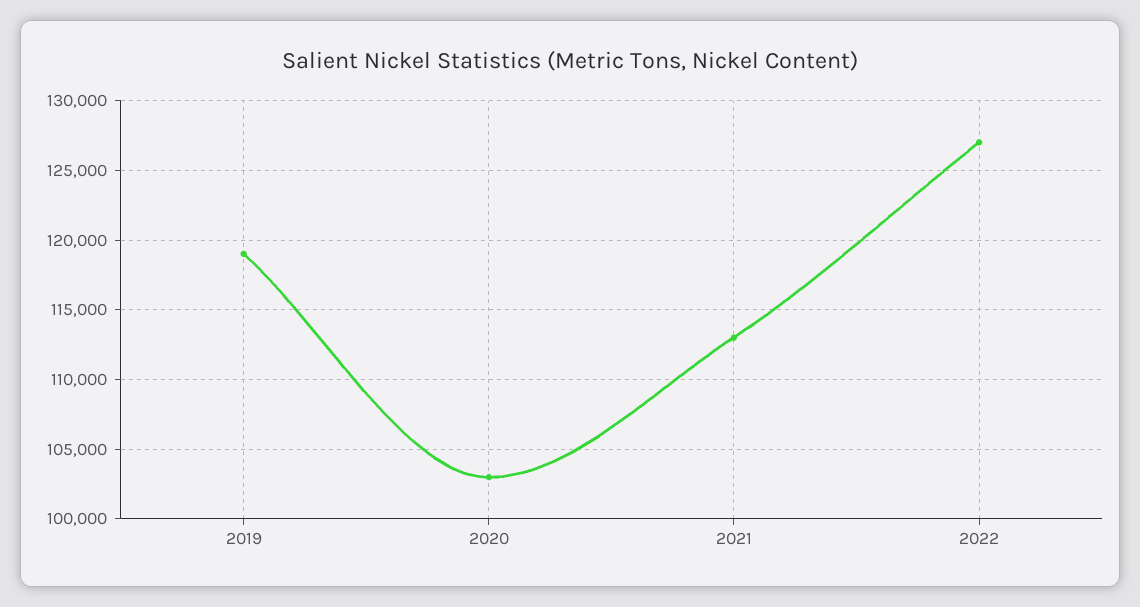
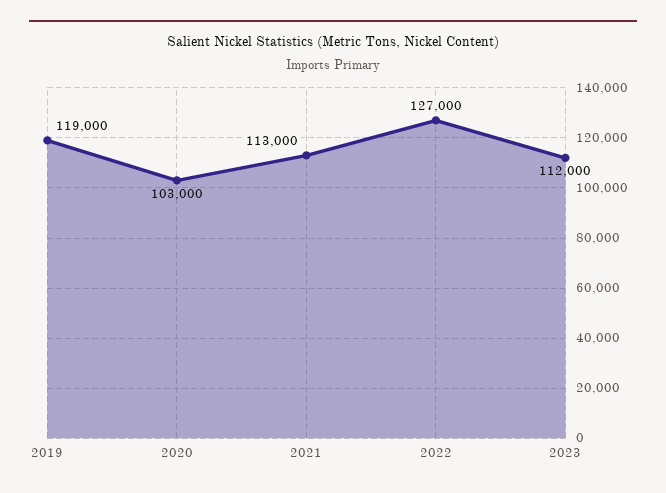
2023: none -> 112000

